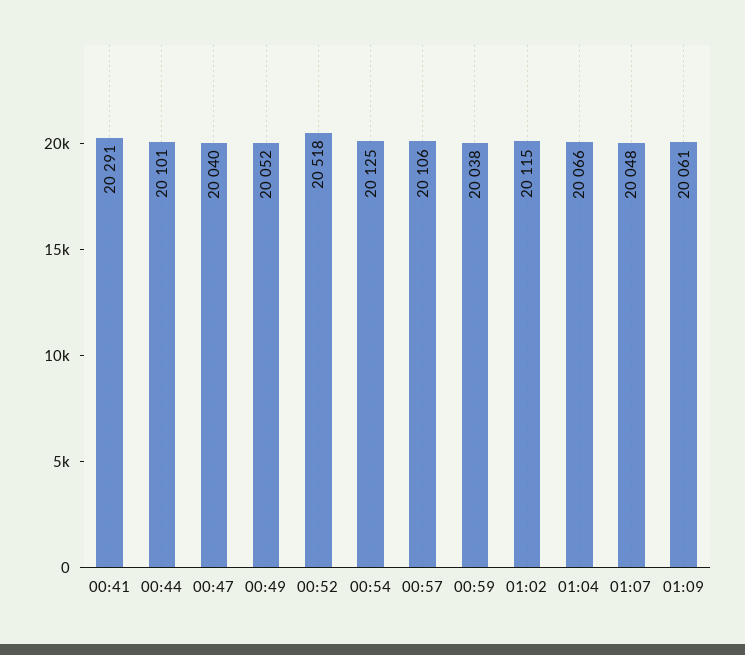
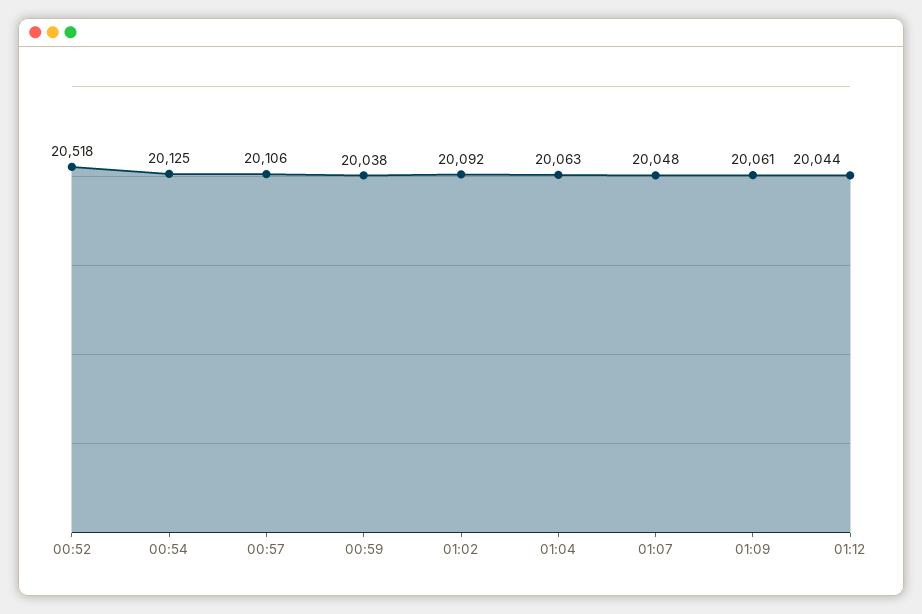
00:41: 20291 -> none
00:44: 20101 -> none
00:47: 20040 -> none
00:49: 20052 -> none
01:02: 20115 -> 20092
01:04: 20066 -> 20063
01:12: none -> 20044

